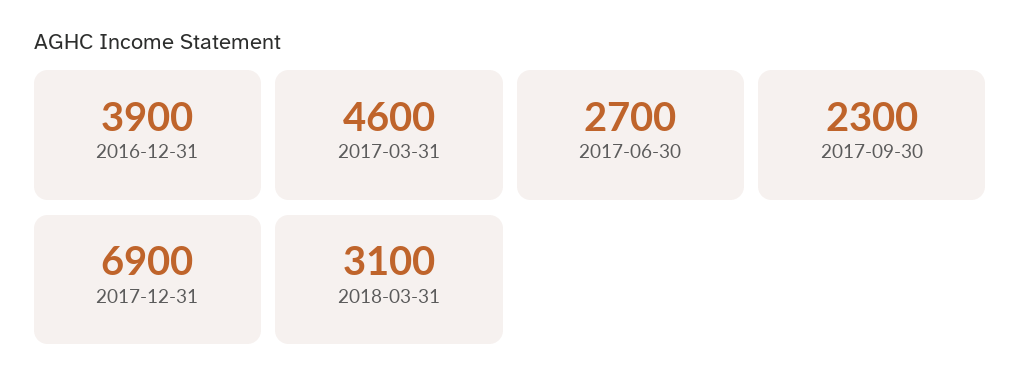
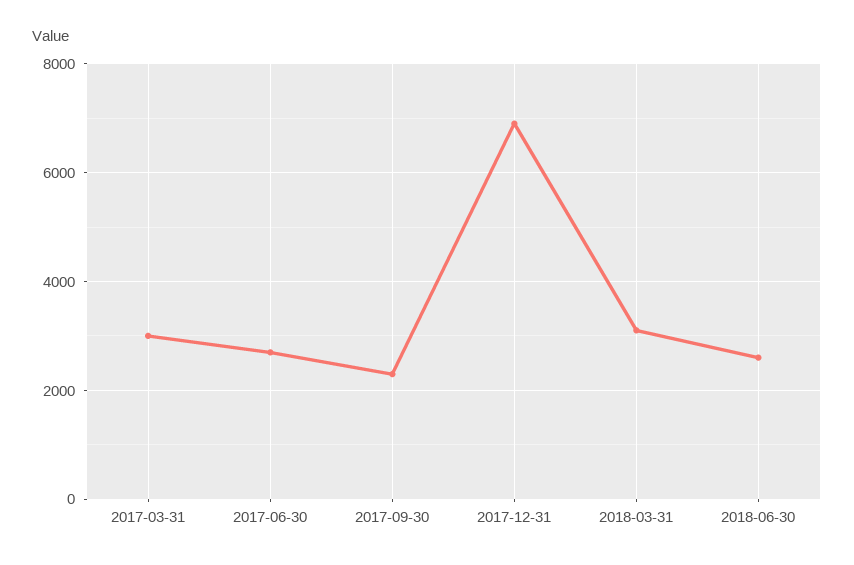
2016-12-31: 3900 -> none
2017-03-31: 4600 -> 3000
2018-06-30: none -> 2600

